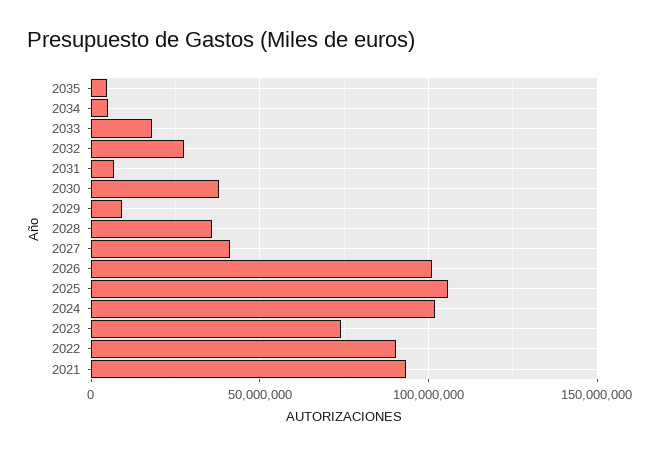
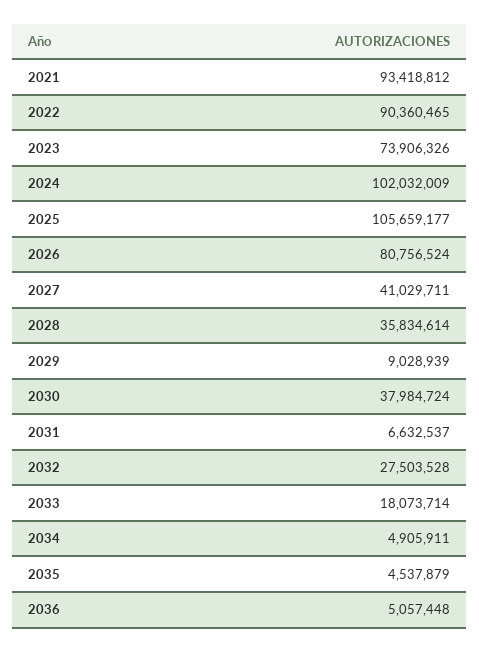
2026: 100000000 -> 80756524
2036: none -> 5057448

